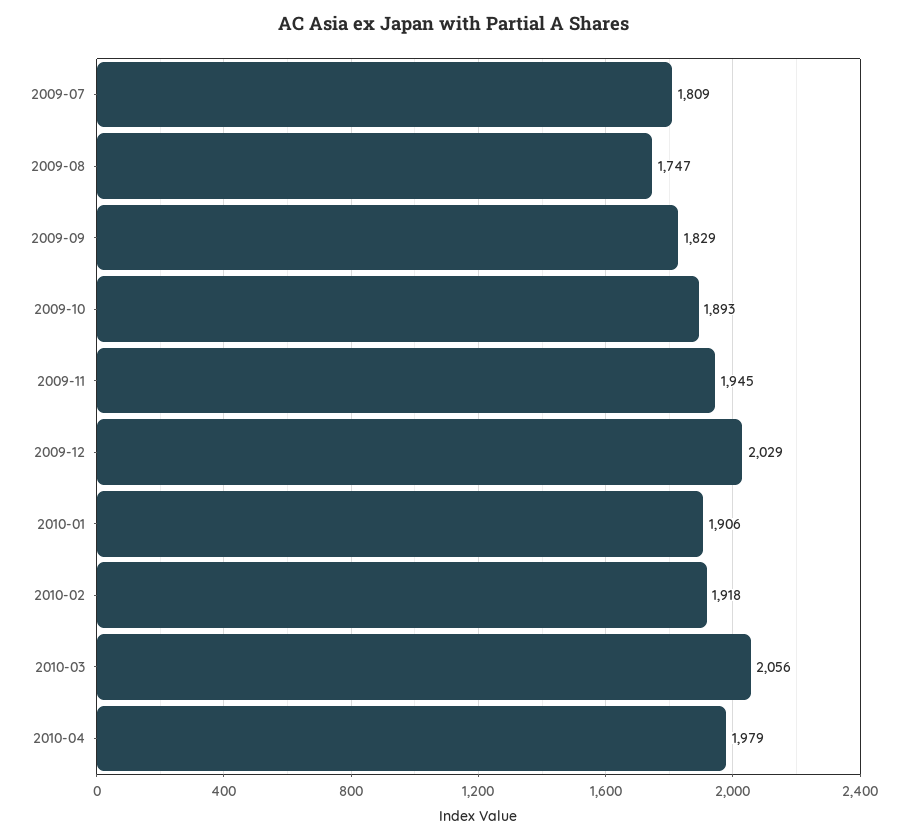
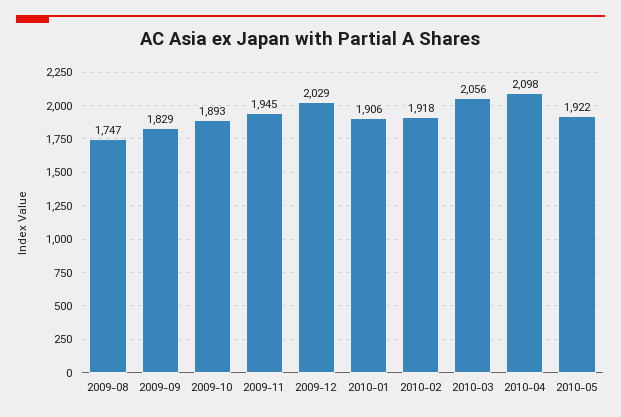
2009-07: 1809 -> none
2010-04: 1979 -> 2098
2010-05: none -> 1922

